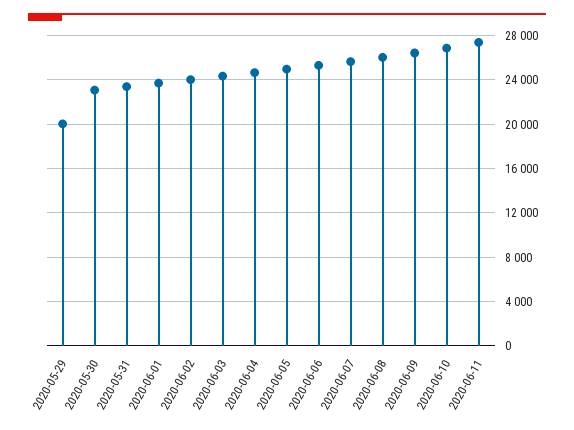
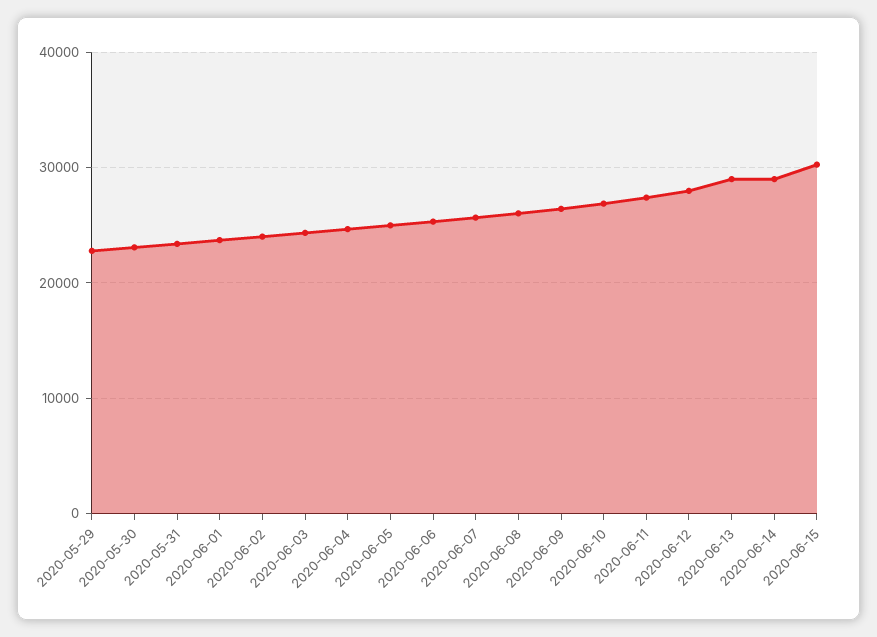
2020-05-29: 20000 -> 23000
2020-06-12: none -> 28000
2020-06-13: none -> 29000
2020-06-14: none -> 29000
2020-06-15: none -> 30000

